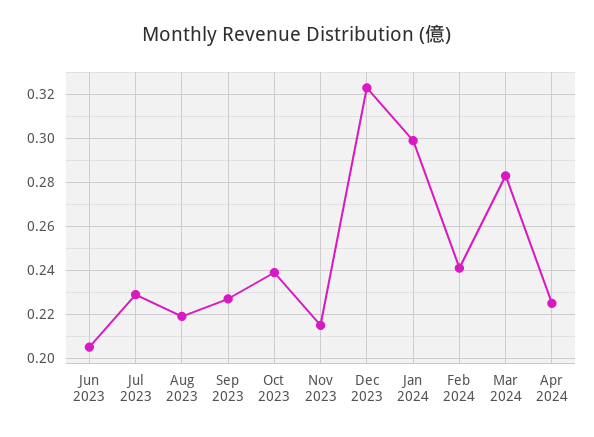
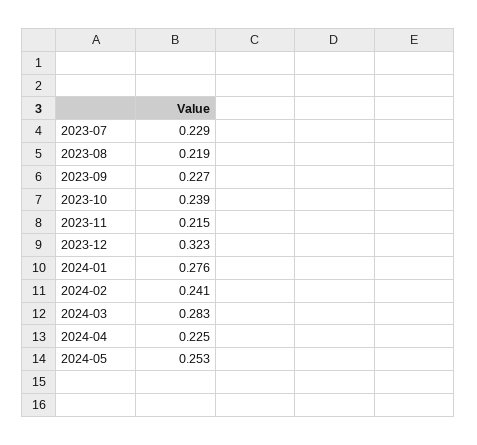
Jun 2023: 0.205 -> none
Jan 2024: 0.3 -> 0.276
2024-05: none -> 0.253

